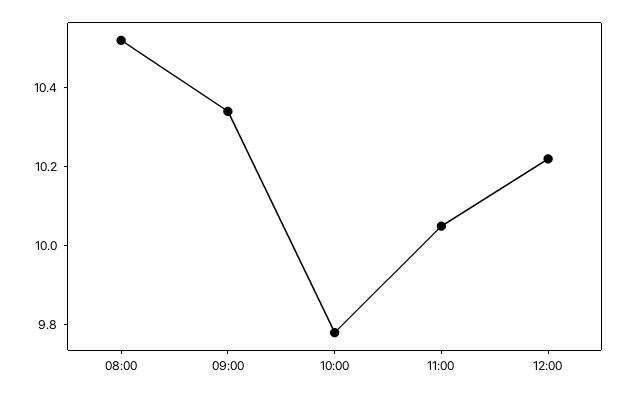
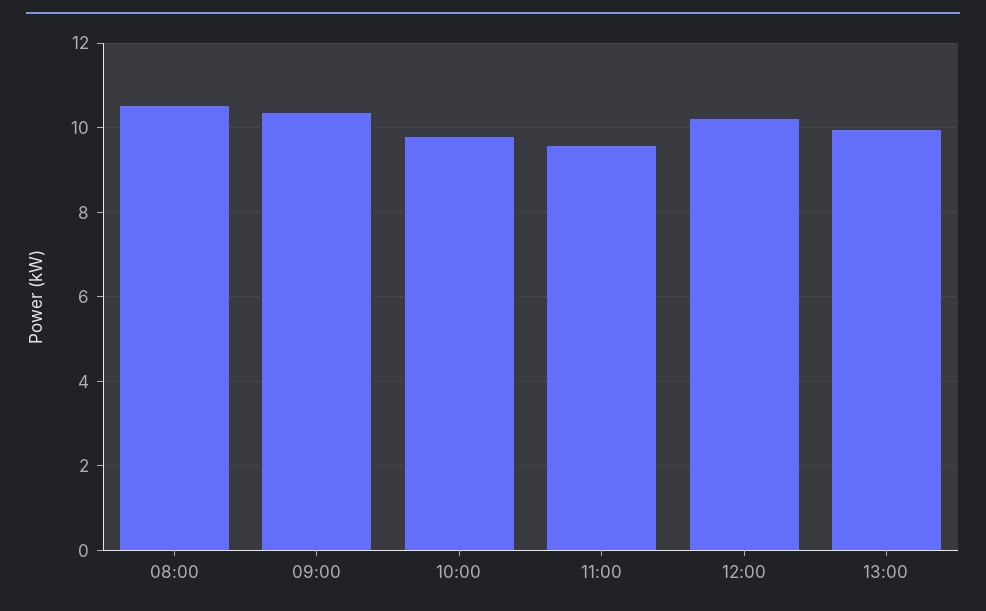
11:00: 10.05 -> 9.6
13:00: none -> 10

